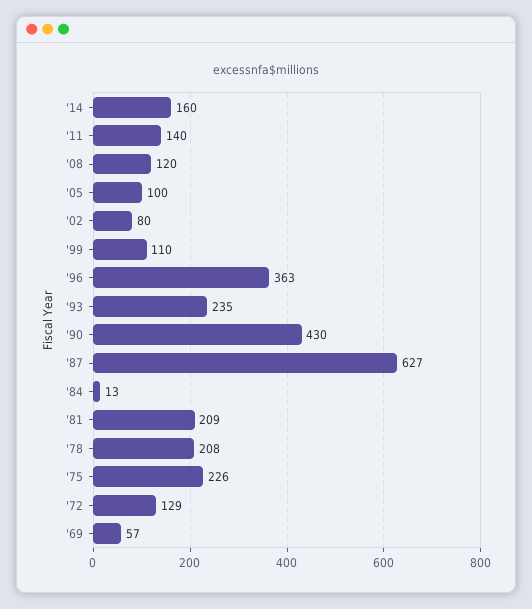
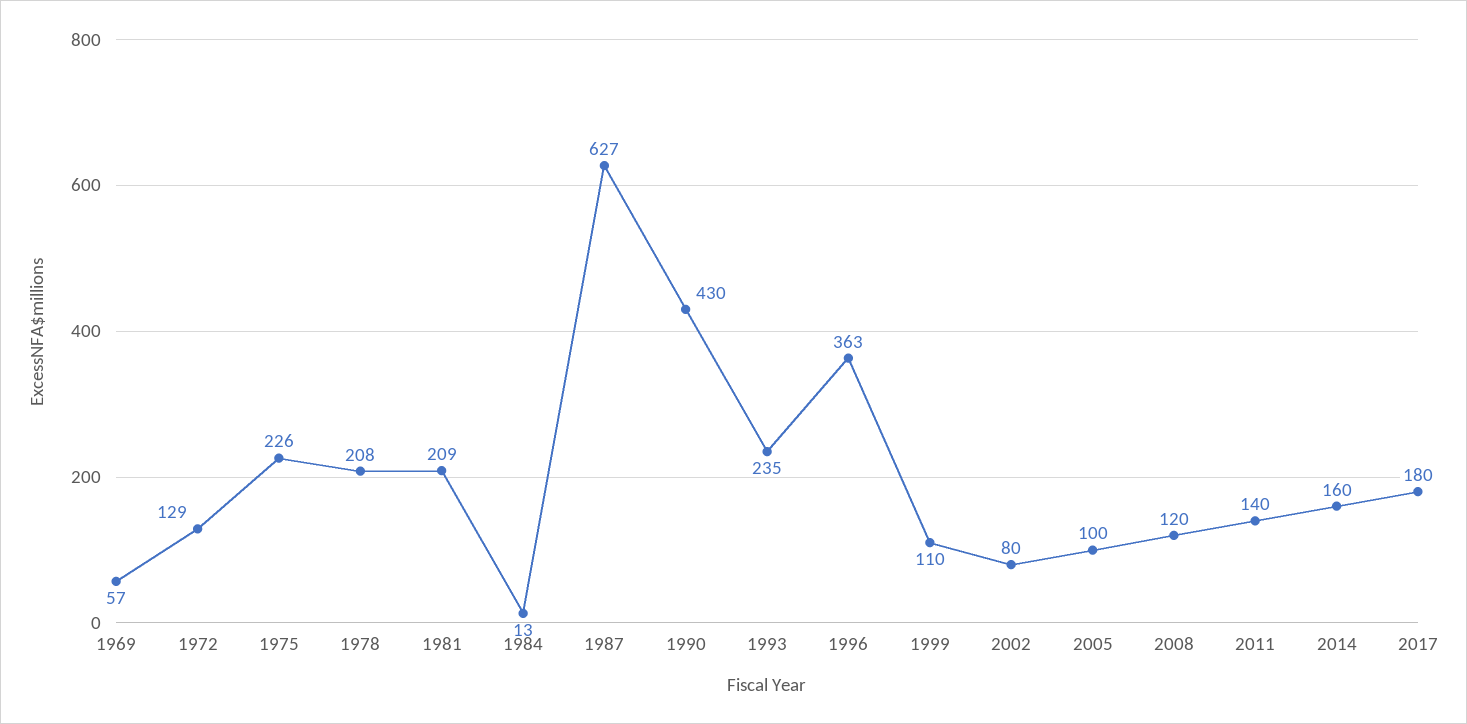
2017: none -> 180

